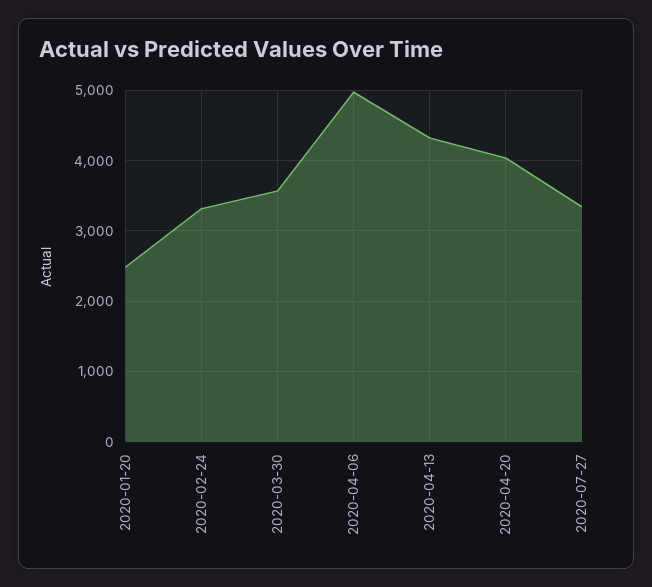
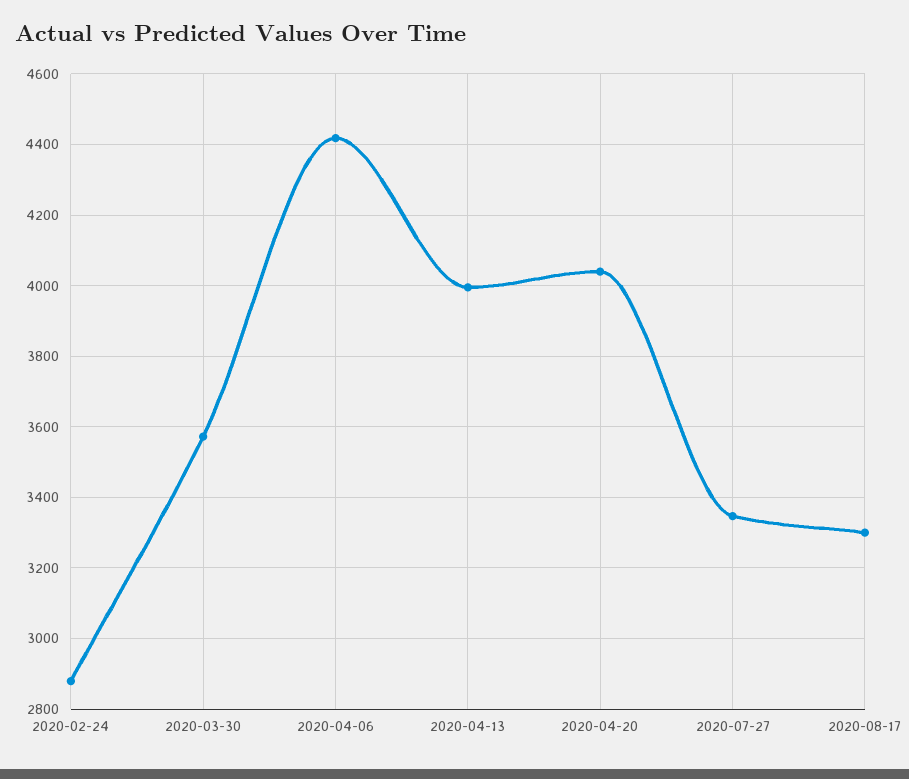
2020-01-20: 2500 -> none
2020-02-24: 3300 -> 2880
2020-04-06: 5000 -> 4420
2020-04-13: 4300 -> 4000
2020-08-17: none -> 3300

